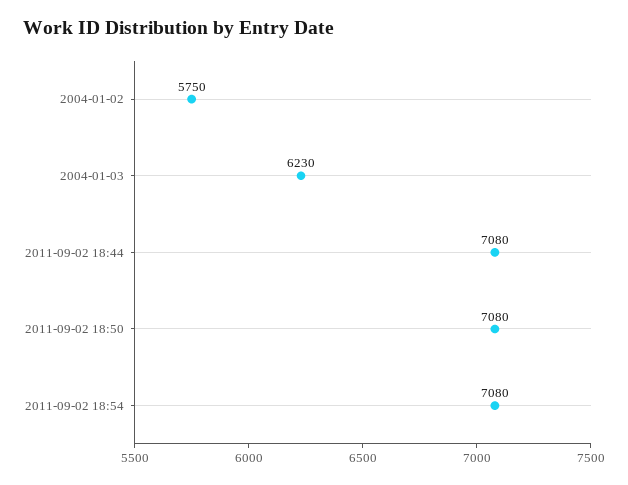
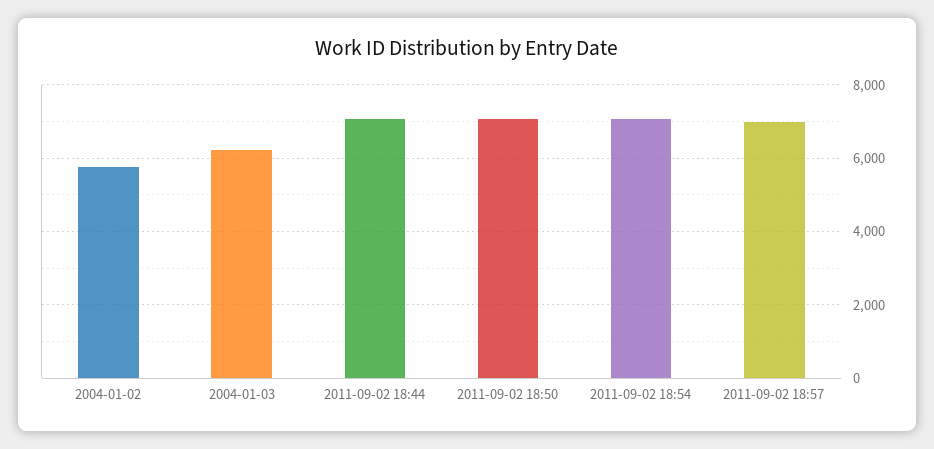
2011-09-02 18:57: none -> 7000

